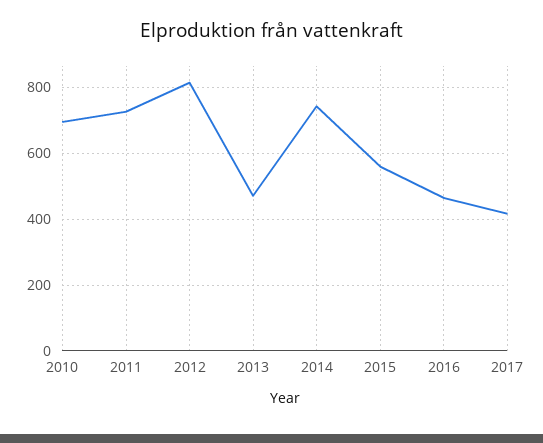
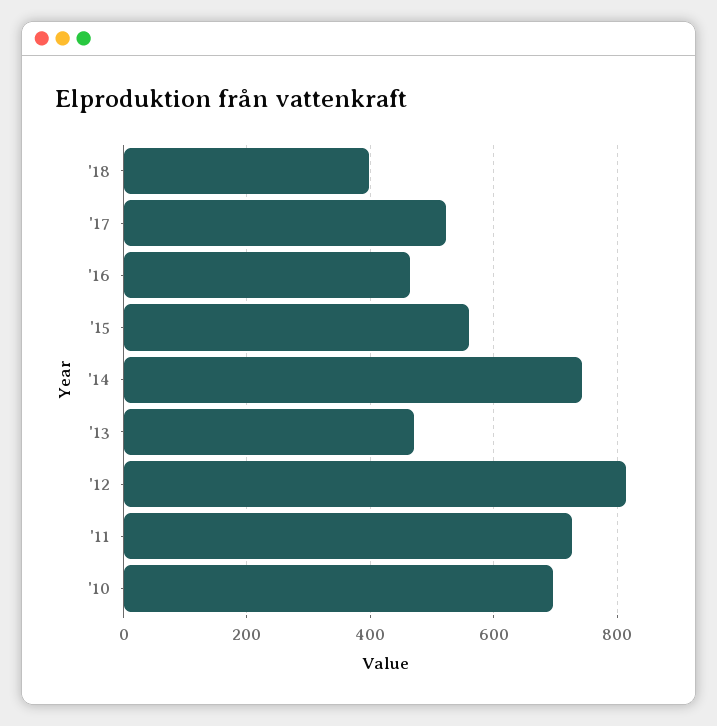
2017: 420 -> 520
'18: none -> 400

